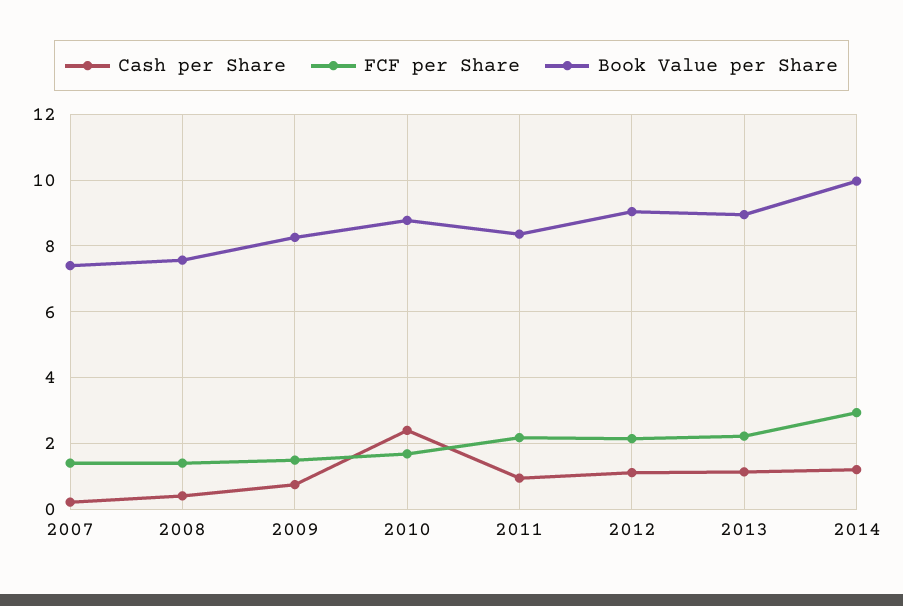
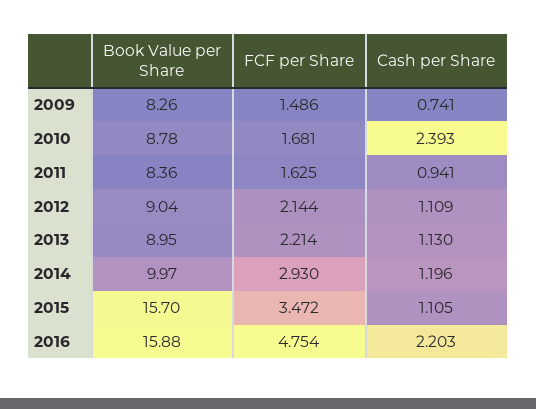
Cash per Share, 2007: 0.2 -> none
FCF per Share, 2007: 1.4 -> none
Book Value per Share, 2007: 7.4 -> none
Cash per Share, 2008: 0.4 -> none
FCF per Share, 2008: 1.4 -> none
Book Value per Share, 2008: 7.6 -> none
FCF per Share, 2011: 2.2 -> 1.625
Book Value per Share, 2015: none -> 15.7
FCF per Share, 2015: none -> 3.472
Cash per Share, 2015: none -> 1.105
Book Value per Share, 2016: none -> 15.88
FCF per Share, 2016: none -> 4.754
Cash per Share, 2016: none -> 2.203

